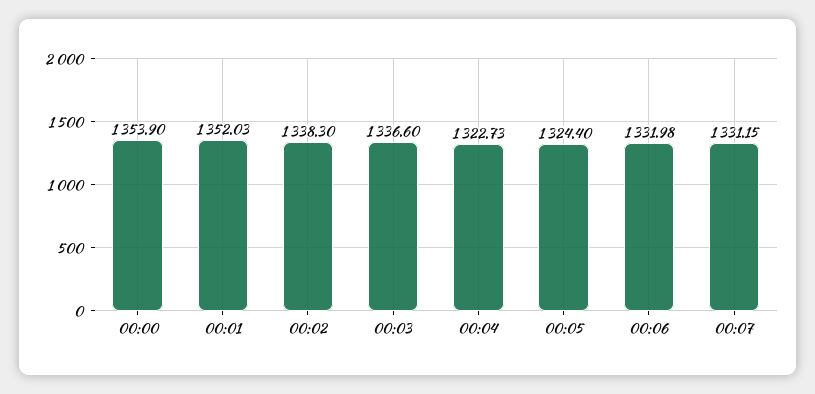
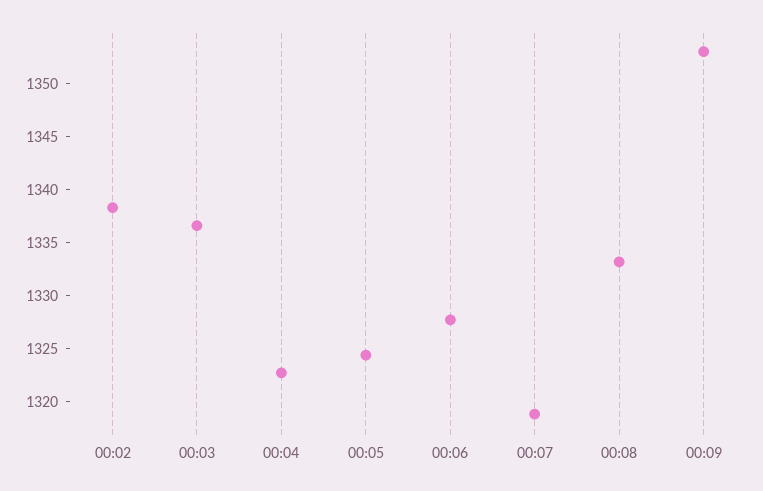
00:00: 1353.9 -> none
00:01: 1352.03 -> none
00:06: 1331.98 -> 1328
00:07: 1331.15 -> 1319
00:08: none -> 1333
00:09: none -> 1353

